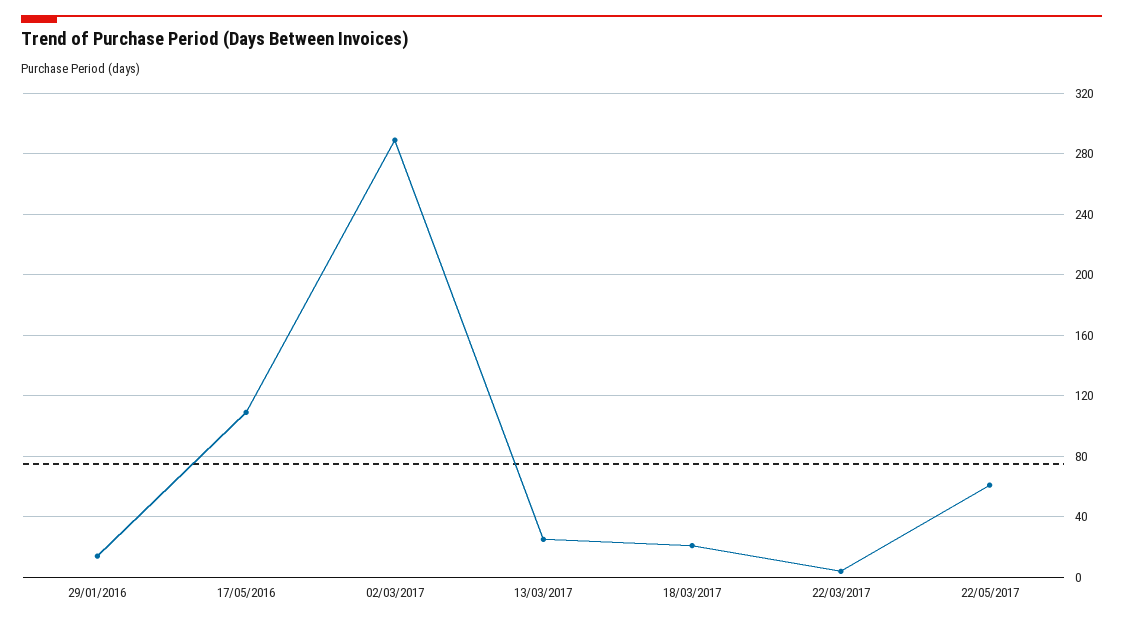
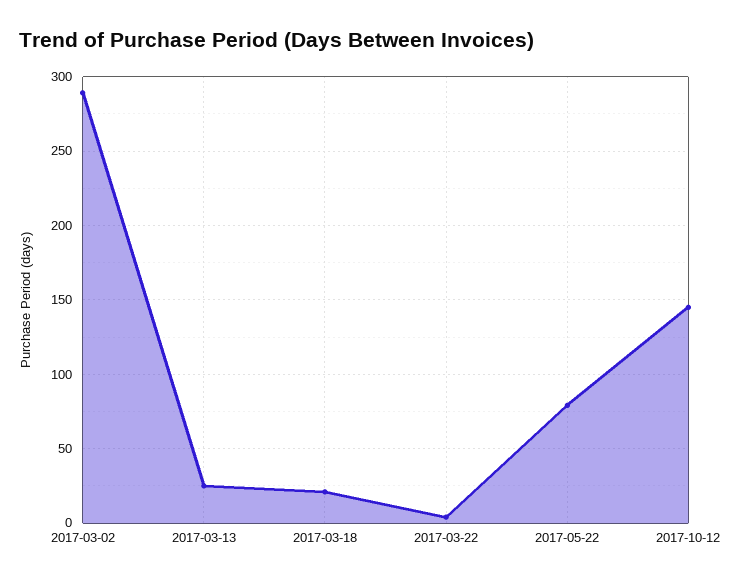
29/01/2016: 15 -> none
17/05/2016: 110 -> none
22/05/2017: 60 -> 80
2017-10-12: none -> 145

